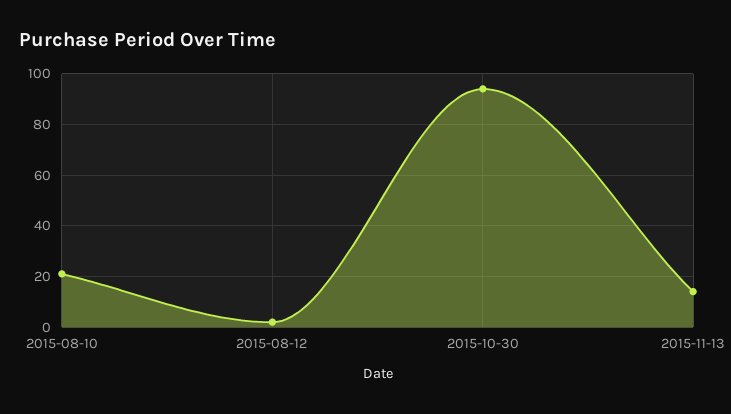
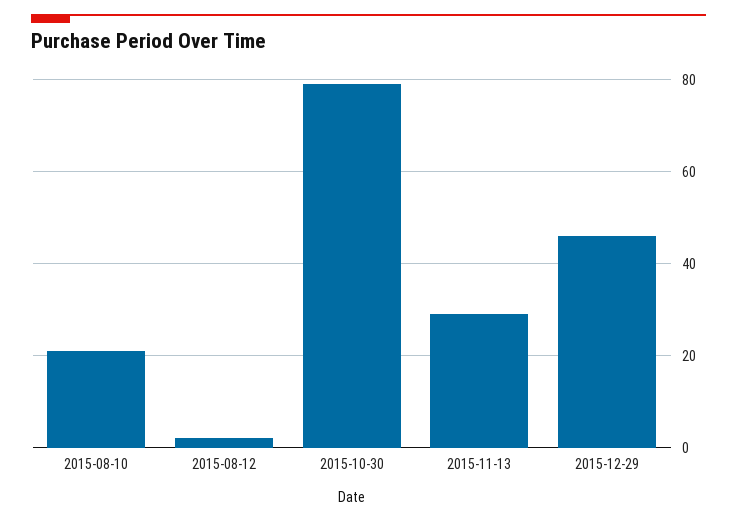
2015-10-30: 95 -> 80
2015-11-13: 15 -> 30
2015-12-29: none -> 45

